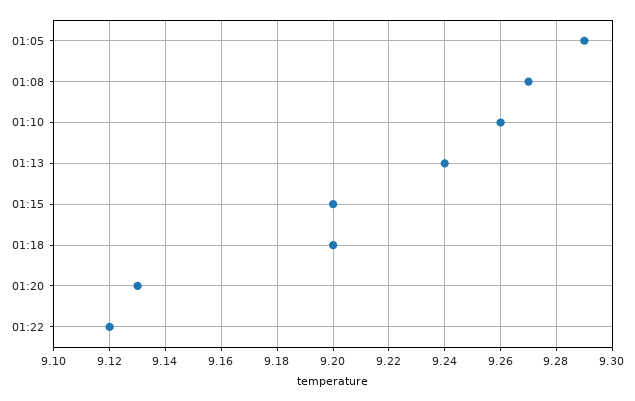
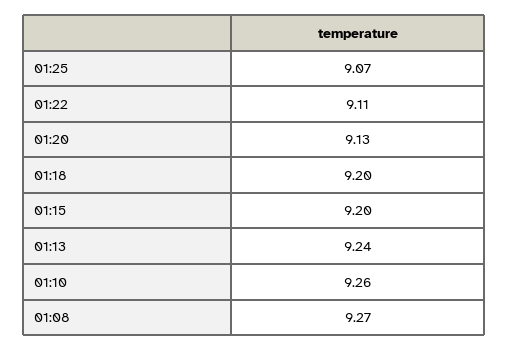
01:05: 9.29 -> none
01:22: 9.12 -> 9.11
01:25: none -> 9.07

